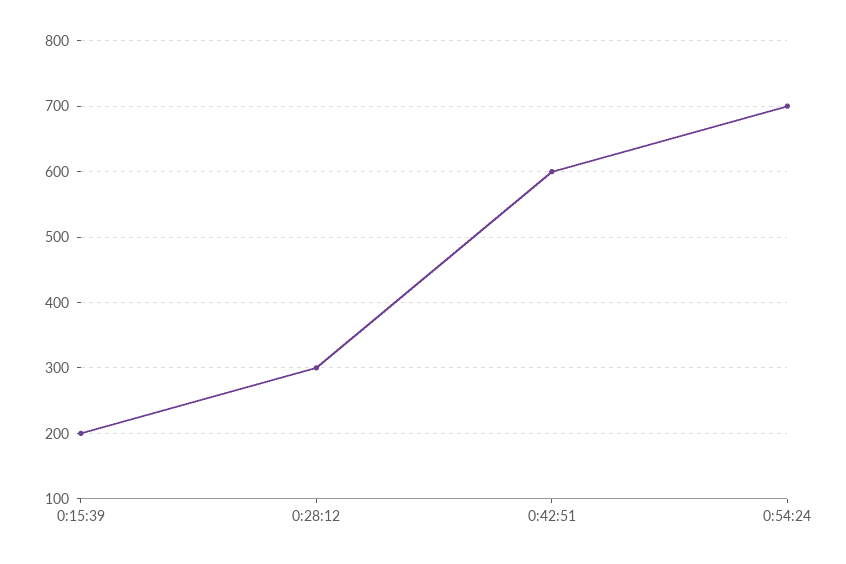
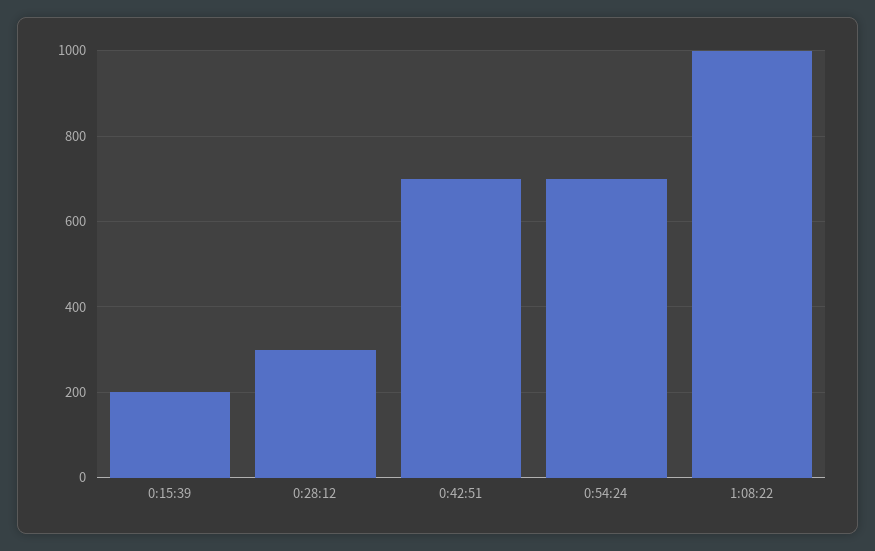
0:42:51: 600 -> 700
1:08:22: none -> 1000

